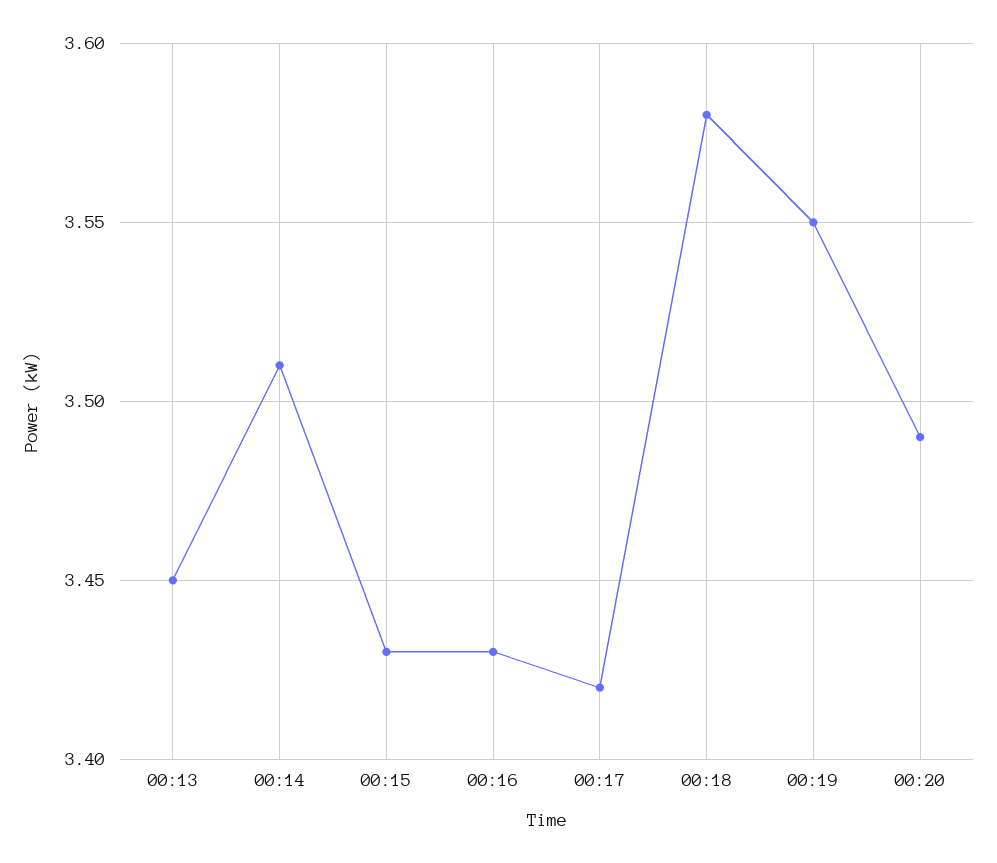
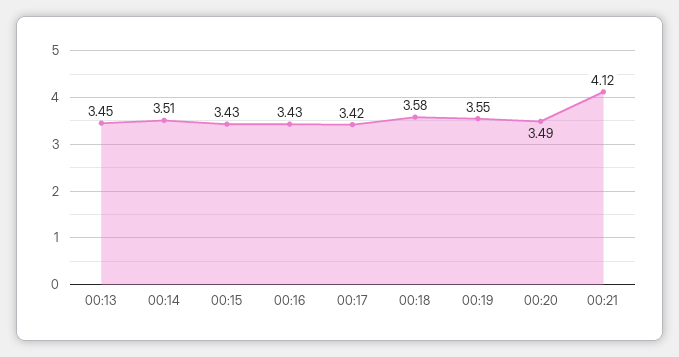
00:21: none -> 4.12

